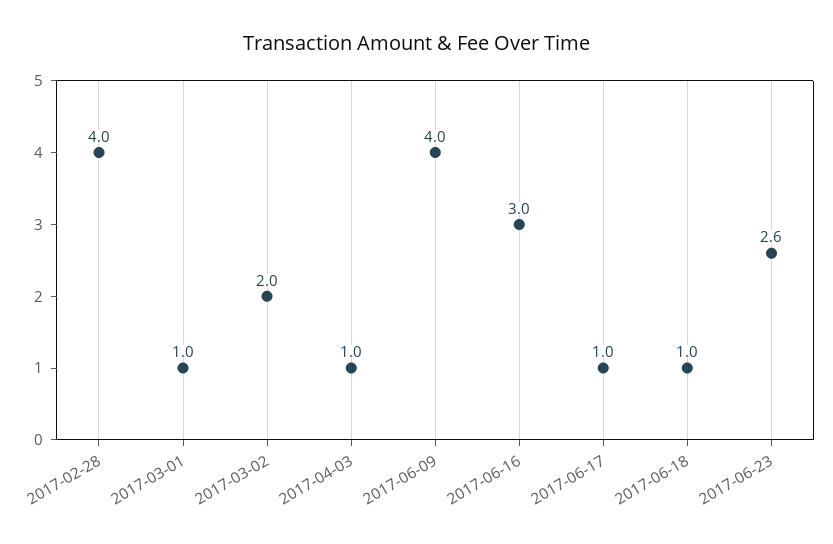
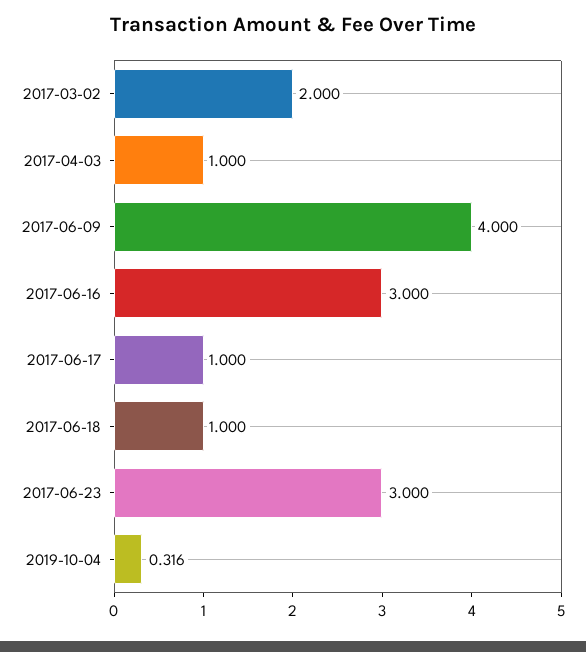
2017-02-28: 4 -> none
2017-03-01: 1 -> none
2017-06-23: 2.6 -> 3
2019-10-04: none -> 0.316

